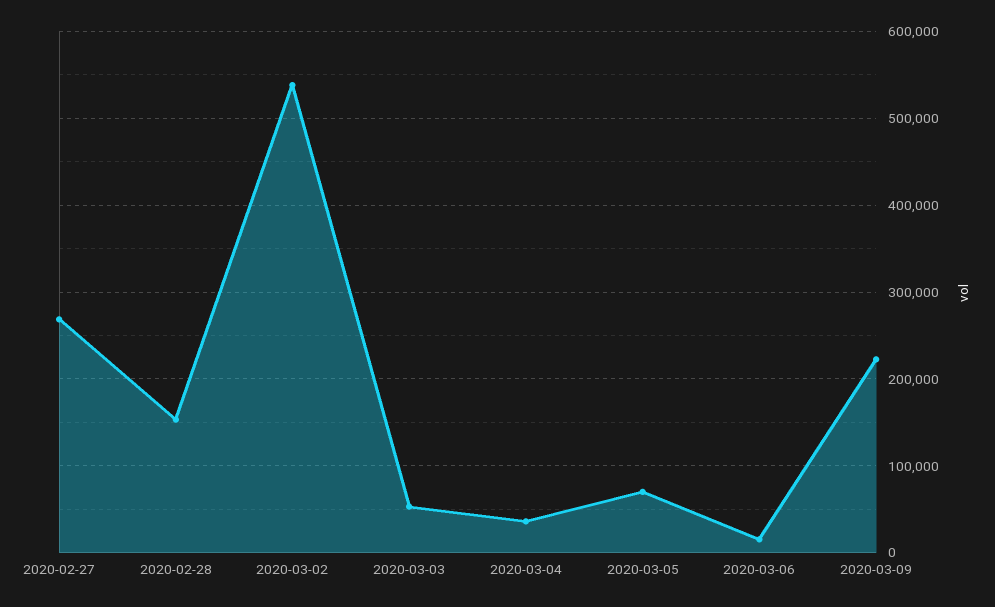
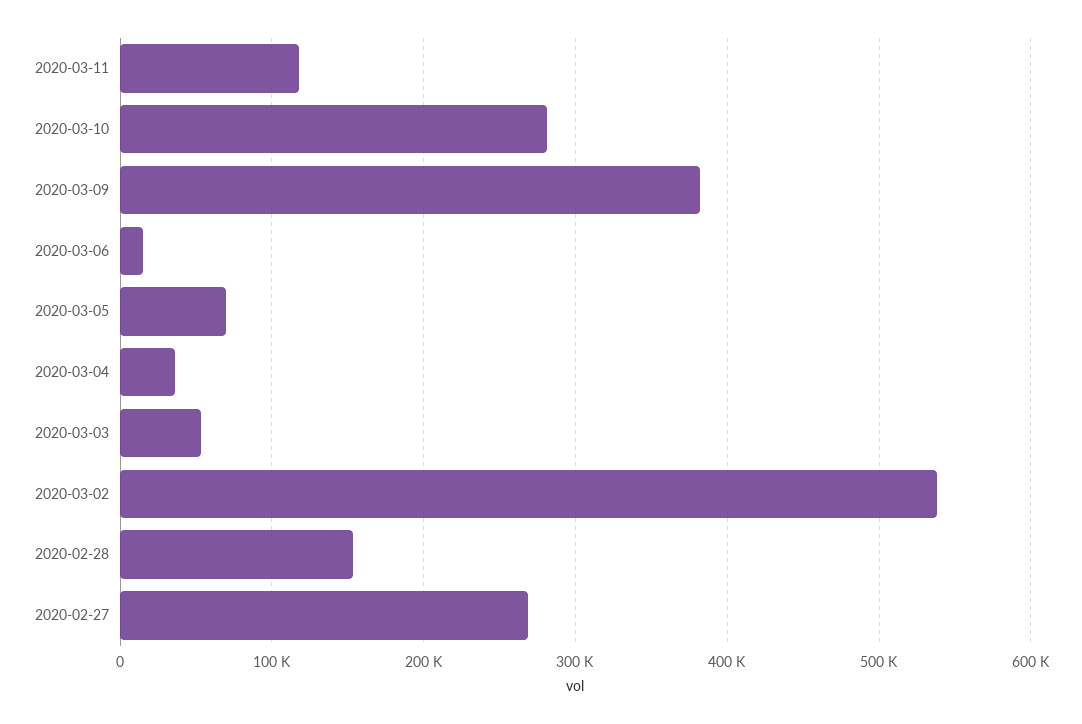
2020-03-09: 220000 -> 380000
2020-03-11: none -> 120000
2020-03-10: none -> 280000

